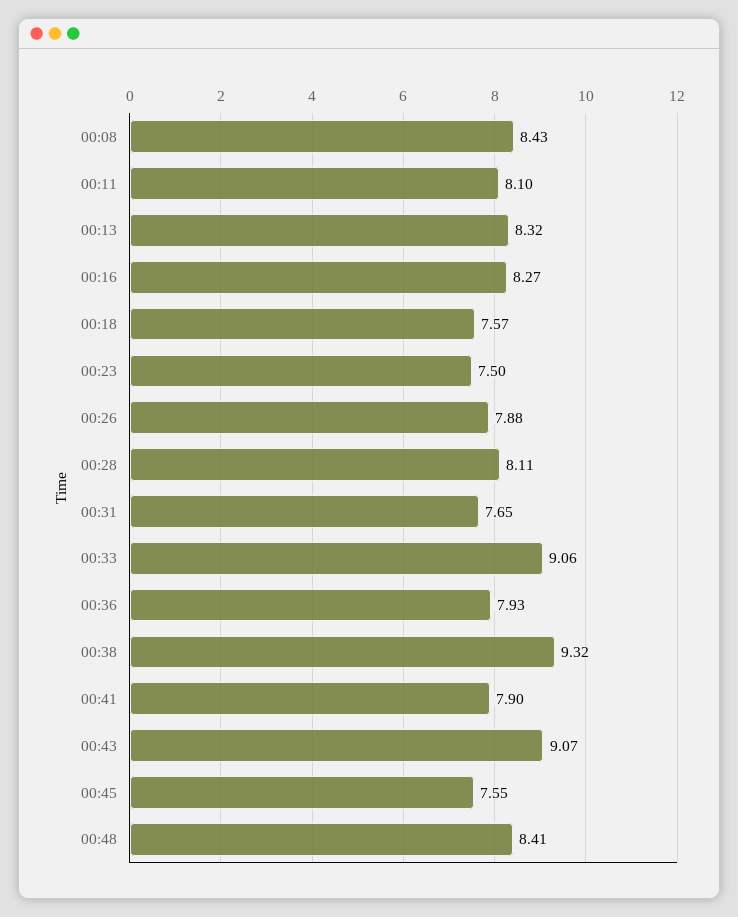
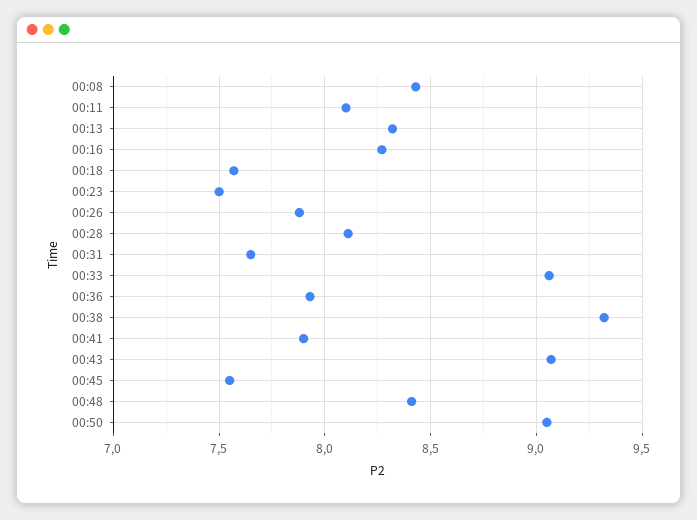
00:50: none -> 9.05

